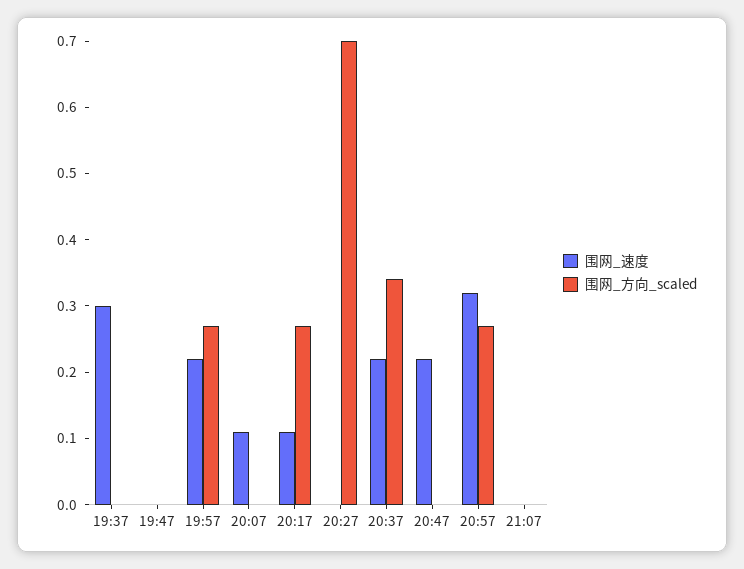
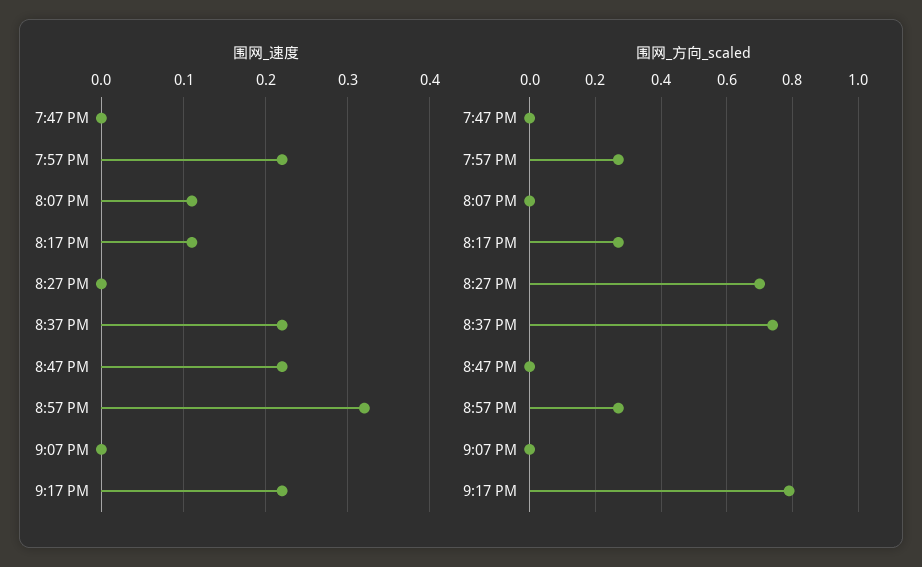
围网_速度, 19:37: 0.3 -> none
围网_方向_scaled, 19:37: 0 -> none
围网_方向_scaled, 20:37: 0.35 -> 0.75
围网_速度, 9:17 PM: none -> 0.22
围网_方向_scaled, 9:17 PM: none -> 0.8

